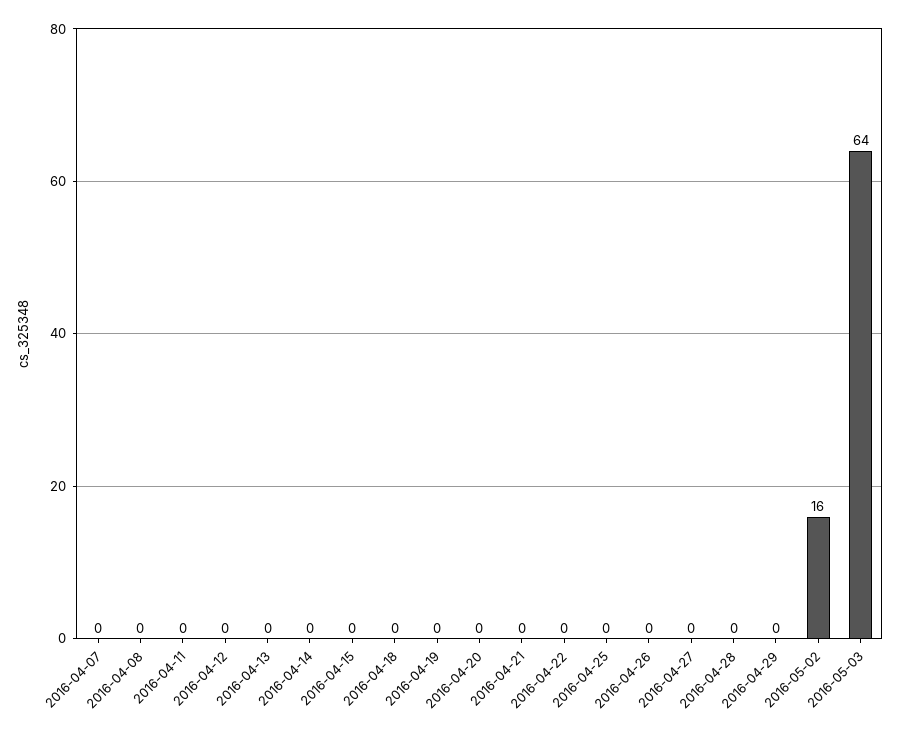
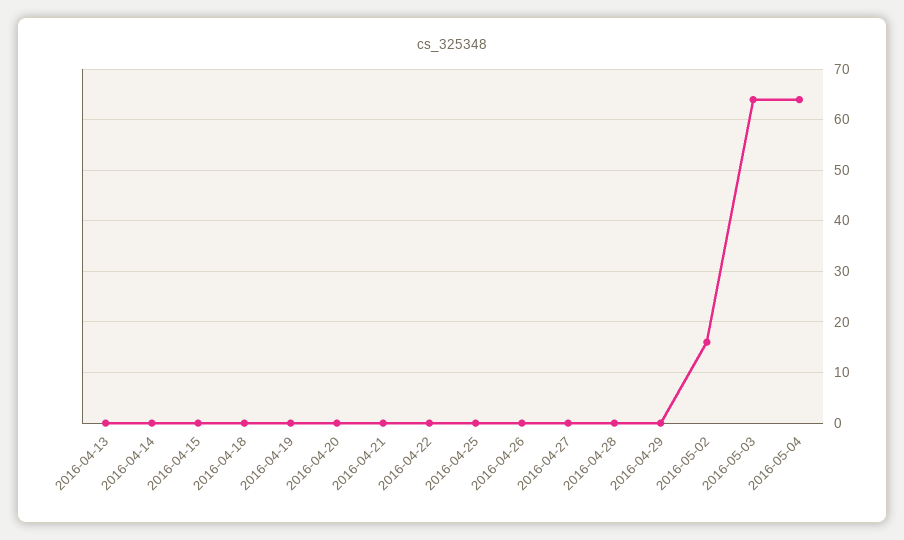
2016-04-07: 0 -> none
2016-04-08: 0 -> none
2016-04-11: 0 -> none
2016-04-12: 0 -> none
2016-05-04: none -> 65

